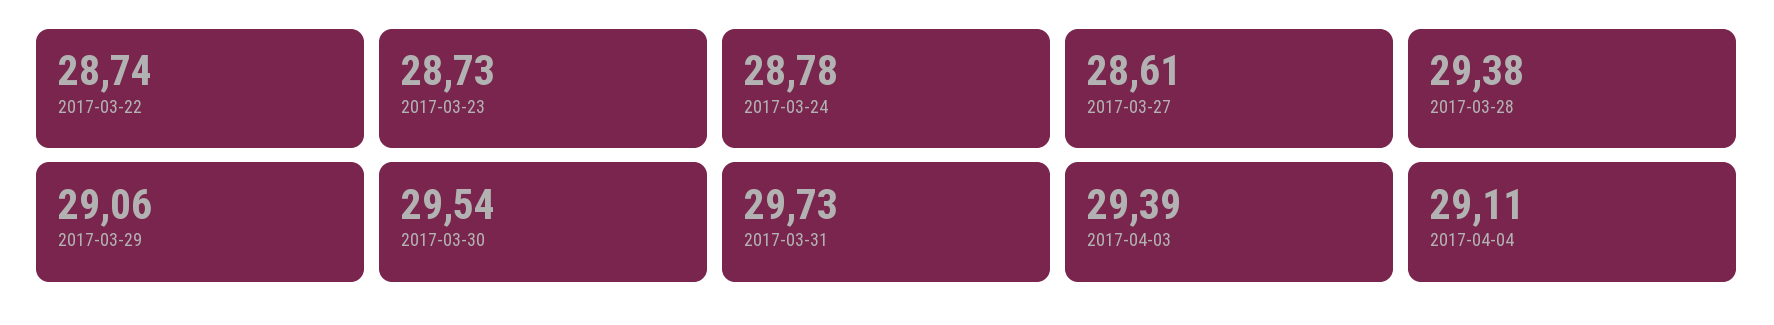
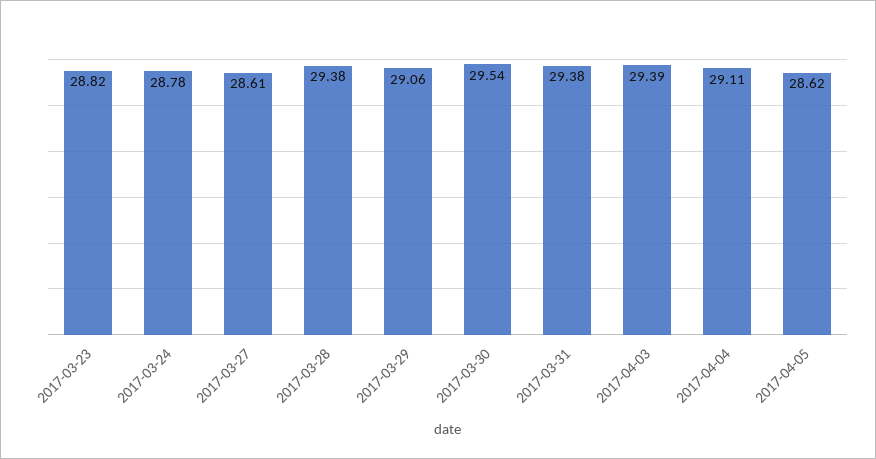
2017-03-22: 28.74 -> none
2017-03-23: 28.73 -> 28.82
2017-03-31: 29.73 -> 29.38
2017-04-05: none -> 28.62

